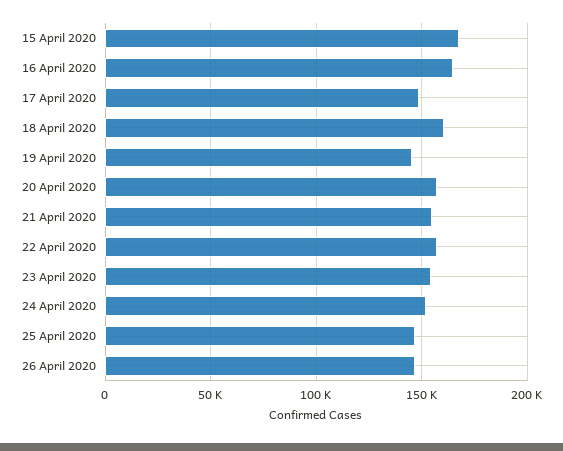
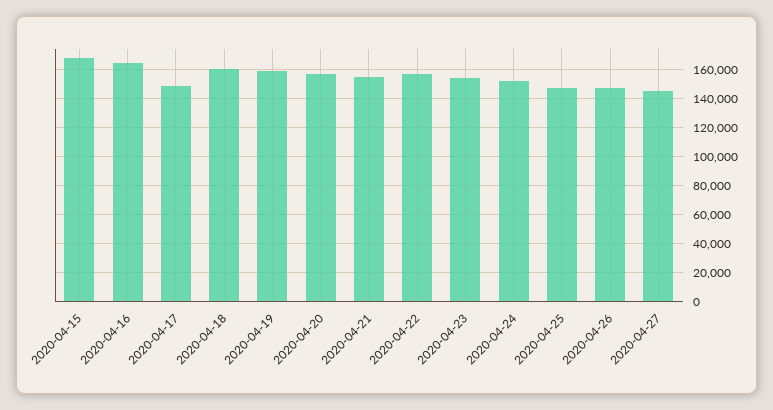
19 April 2020: 145000 -> 160000
2020-04-27: none -> 145000

